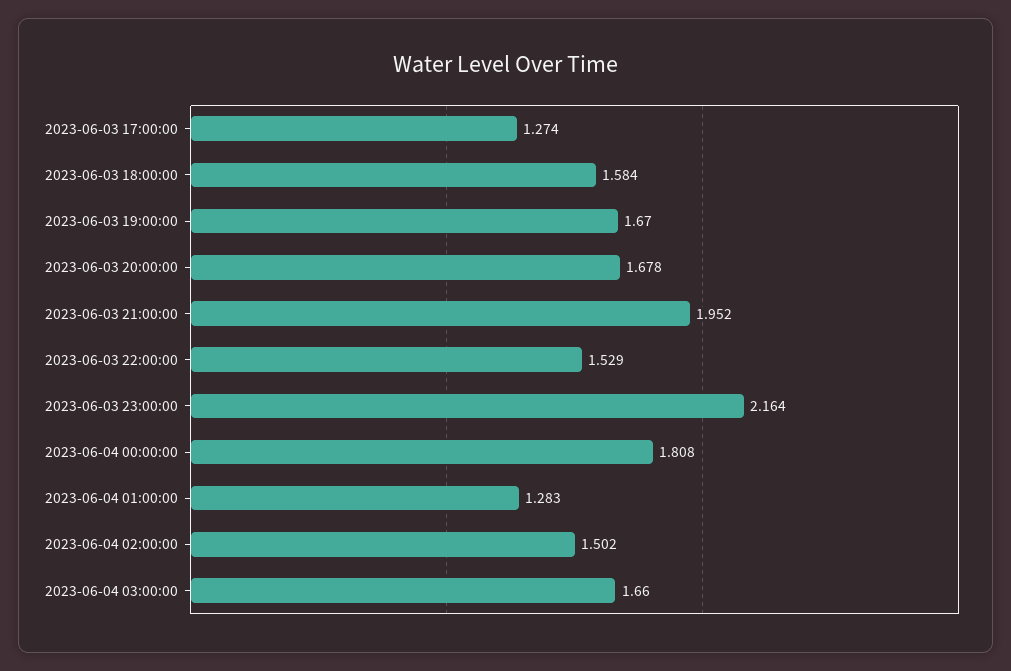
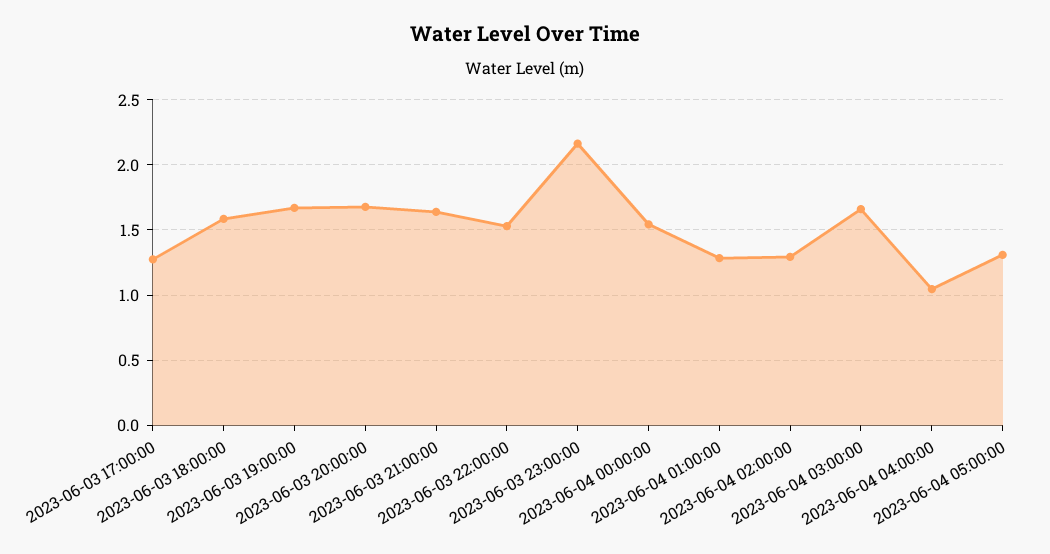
2023-06-03 21:00:00: 1.952 -> 1.65
2023-06-04 00:00:00: 1.808 -> 1.55
2023-06-04 02:00:00: 1.502 -> 1.3
2023-06-04 04:00:00: none -> 1.05
2023-06-04 05:00:00: none -> 1.3

